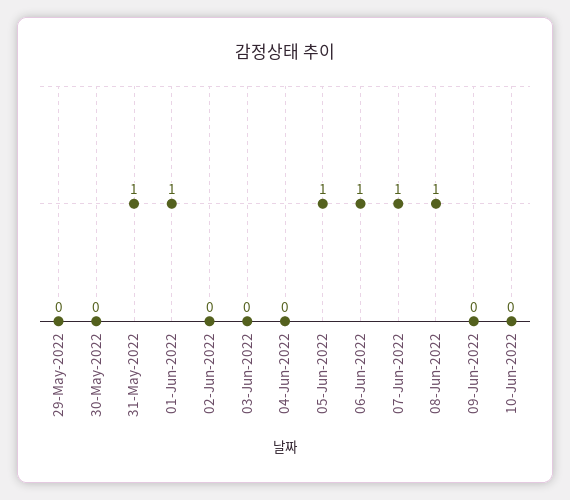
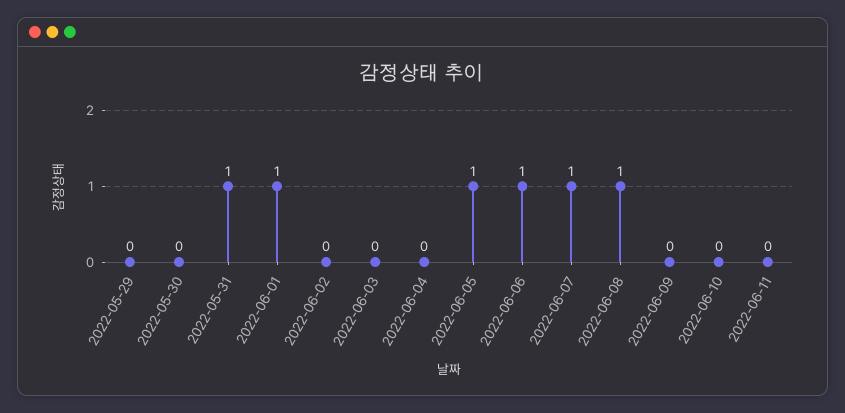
2022-06-11: none -> 0

